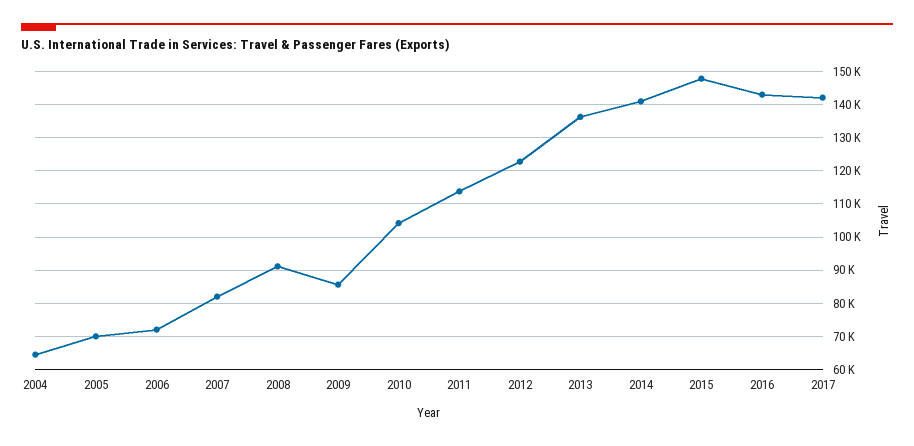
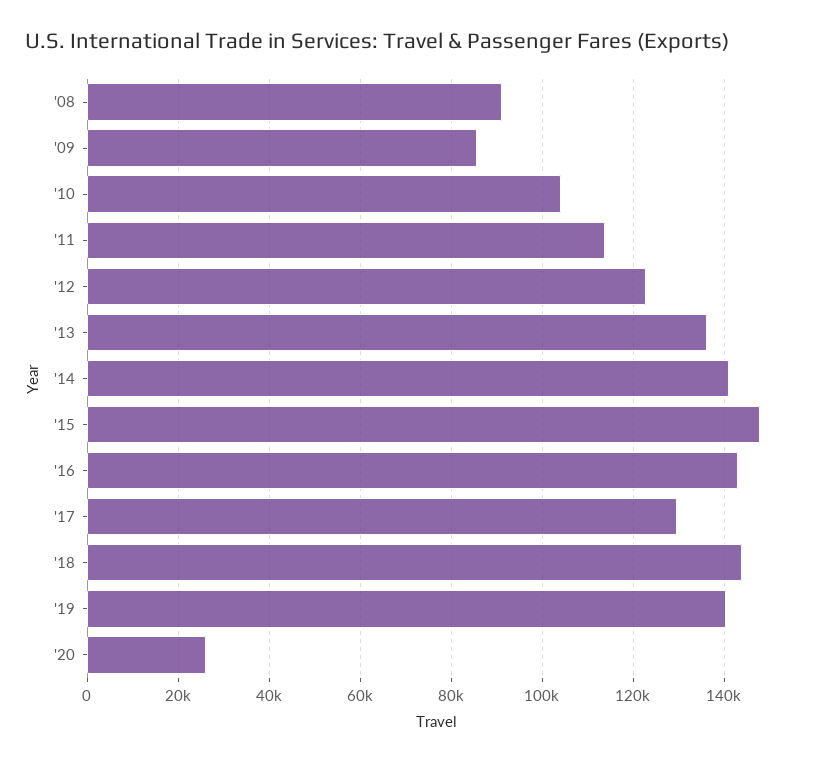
2004: 64000 -> none
2005: 70000 -> none
2006: 72000 -> none
2007: 82000 -> none
2017: 142000 -> 130000
'18: none -> 144000
'19: none -> 140000
'20: none -> 26000

